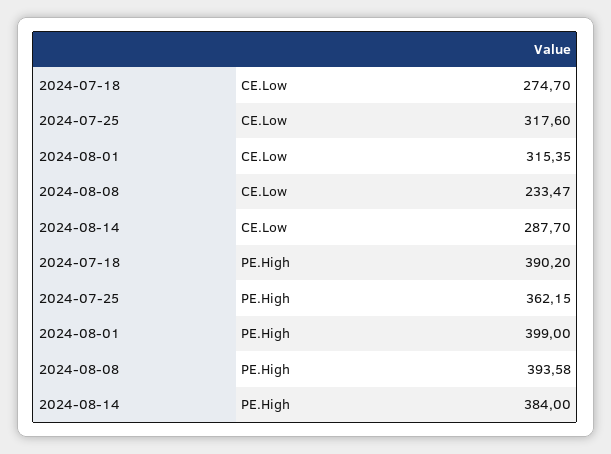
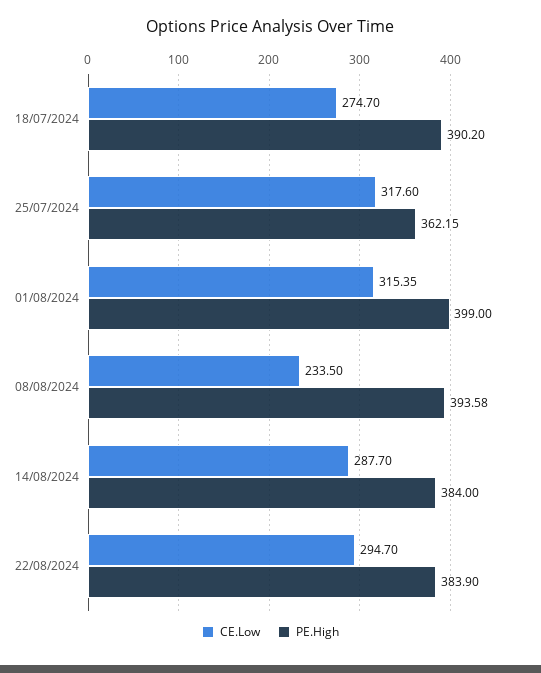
CE.Low, 2024-08-08: 233.47 -> 233.5
CE.Low, 22/08/2024: none -> 294.7
PE.High, 22/08/2024: none -> 383.9

